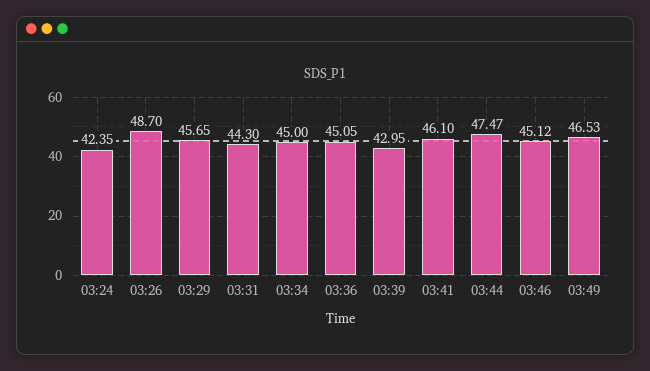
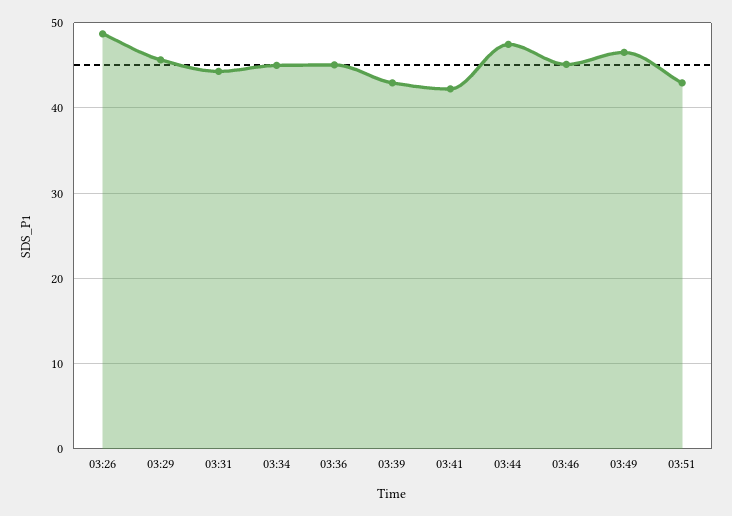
03:24: 42.35 -> none
03:41: 46.1 -> 42
03:51: none -> 43

